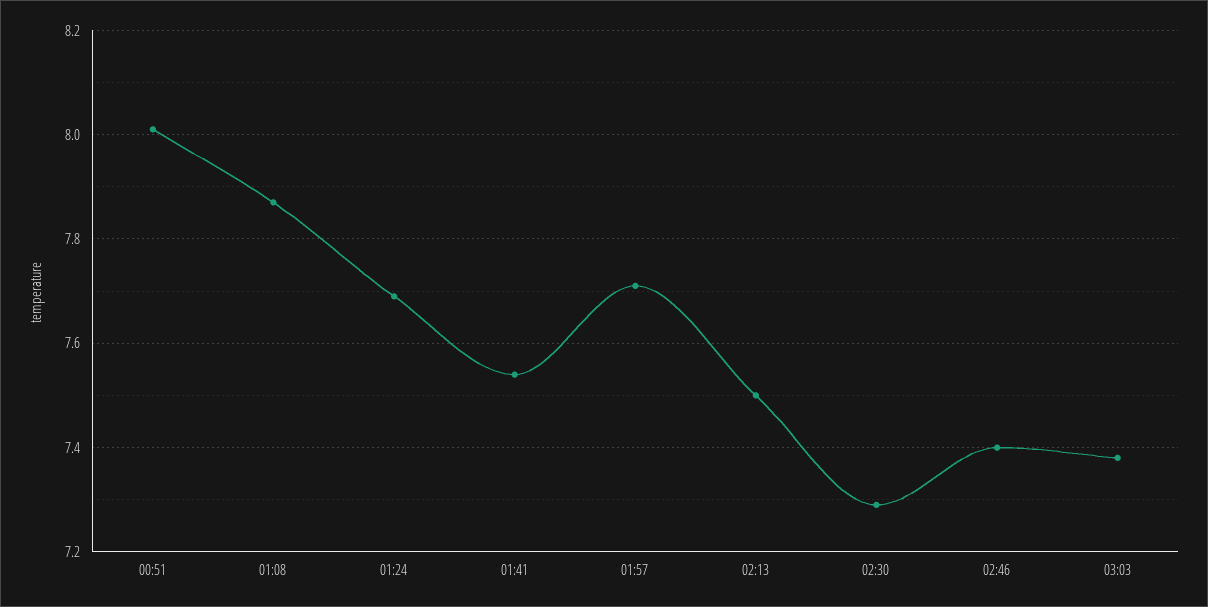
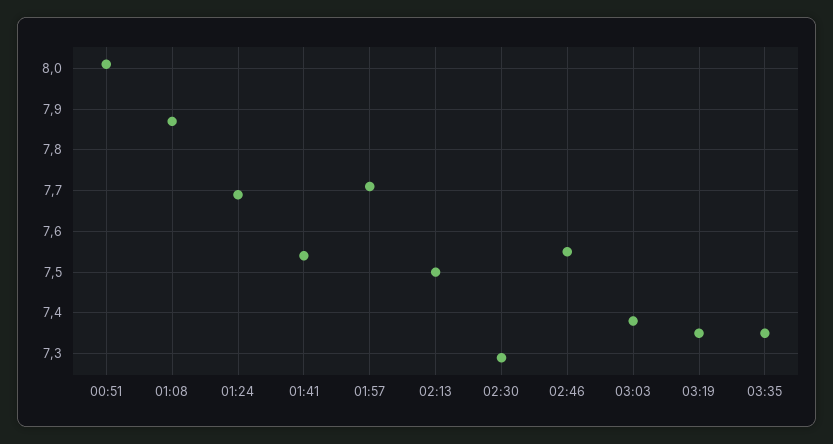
02:46: 7.4 -> 7.55
03:19: none -> 7.35
03:35: none -> 7.35

